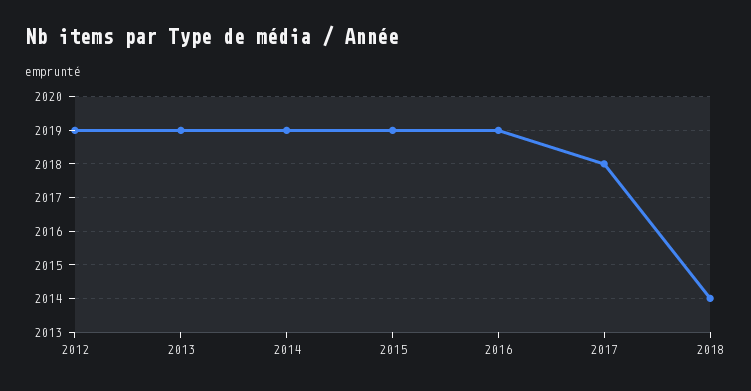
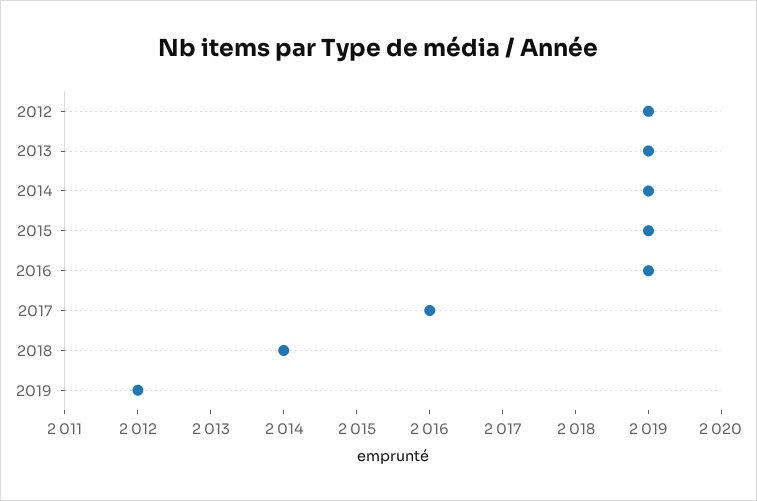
2017: 2018 -> 2016
2019: none -> 2012

